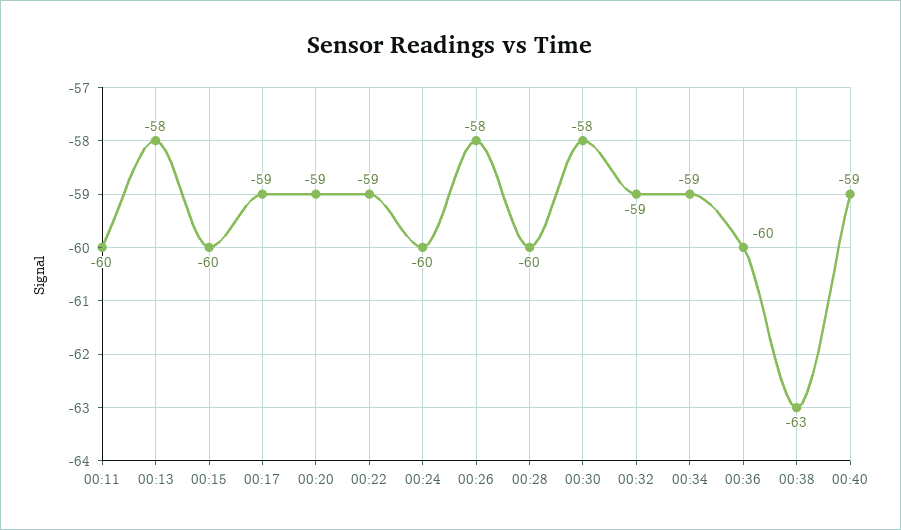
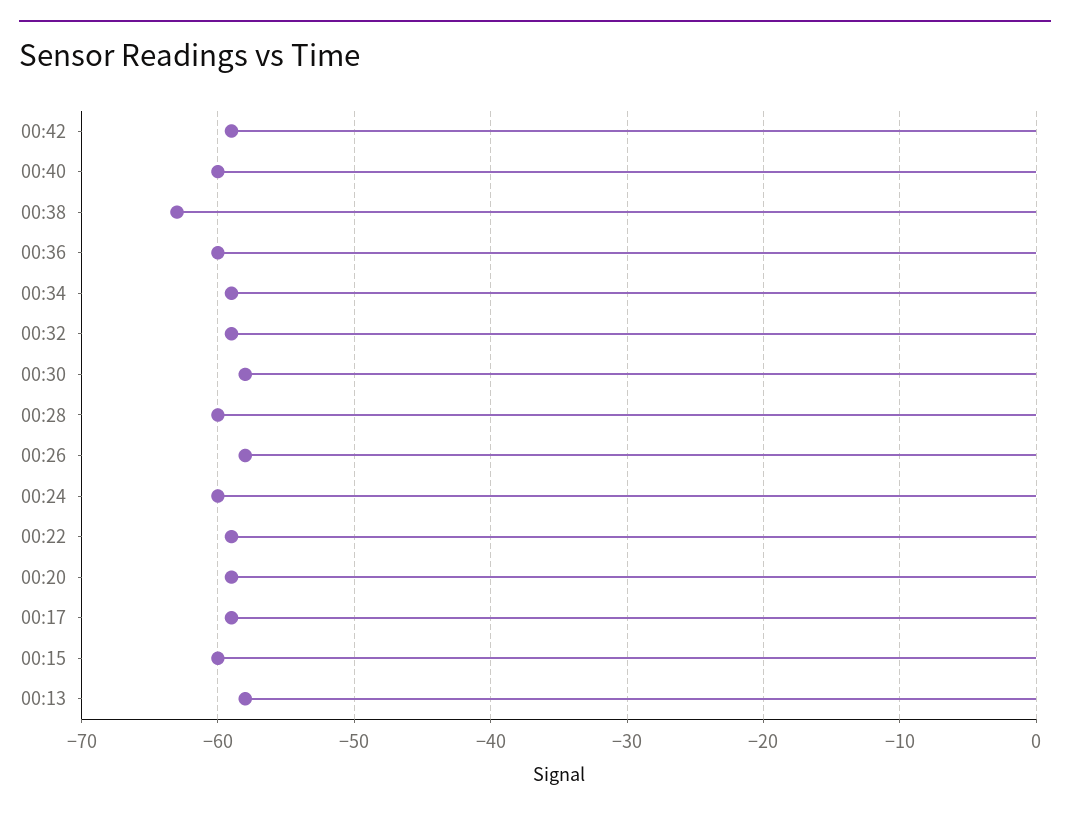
00:11: -60 -> none
00:40: -59 -> -60
00:42: none -> -59

